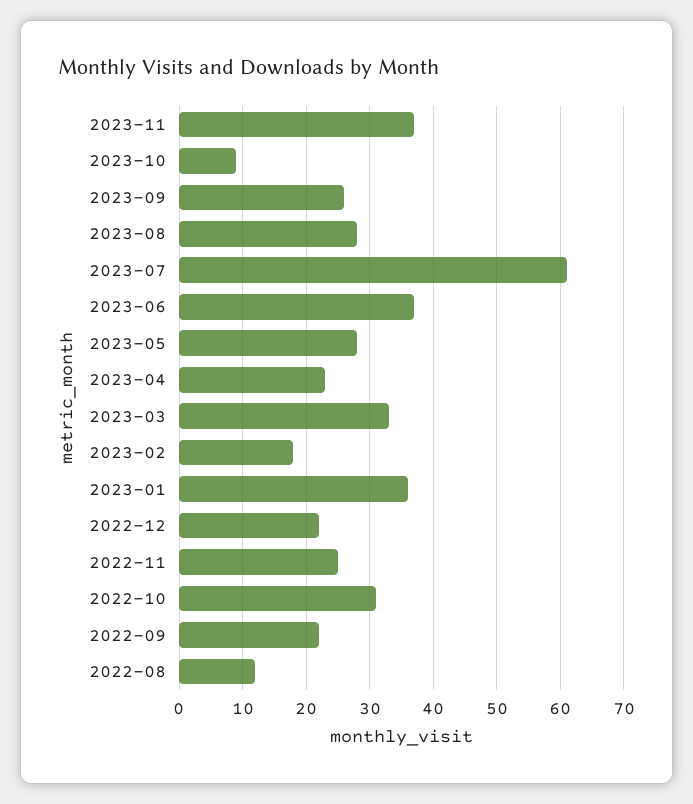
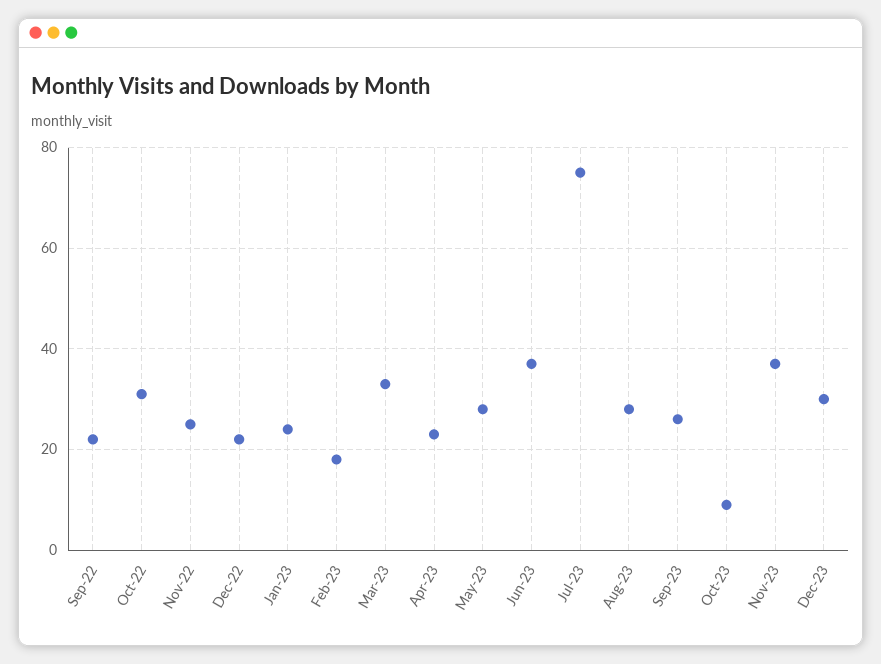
2023-07: 61 -> 75
2023-01: 36 -> 25
2022-08: 12 -> none
Dec-23: none -> 30

